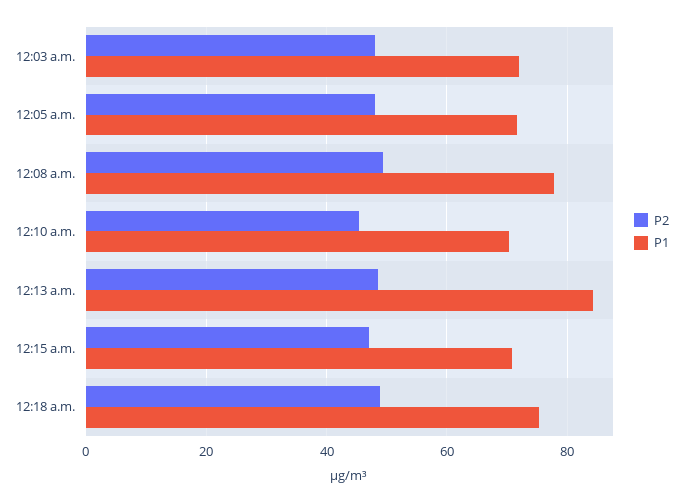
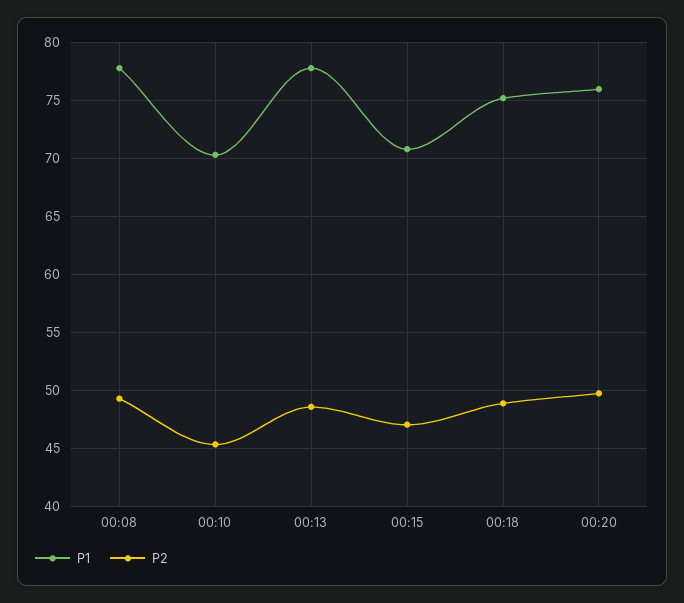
P2, 12:03 a.m.: 48 -> none
P1, 12:03 a.m.: 72 -> none
P2, 12:05 a.m.: 48 -> none
P1, 12:05 a.m.: 72 -> none
P1, 12:13 a.m.: 84 -> 78
P1, 00:20: none -> 76
P2, 00:20: none -> 50

